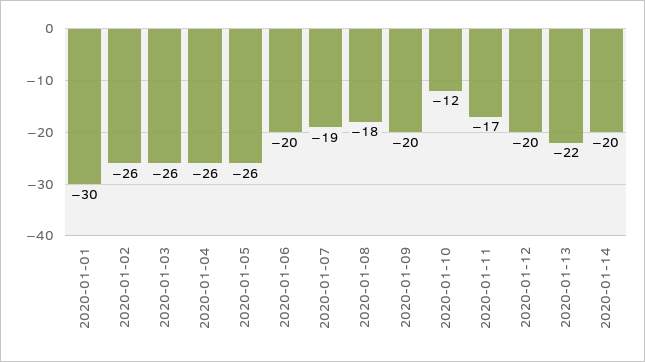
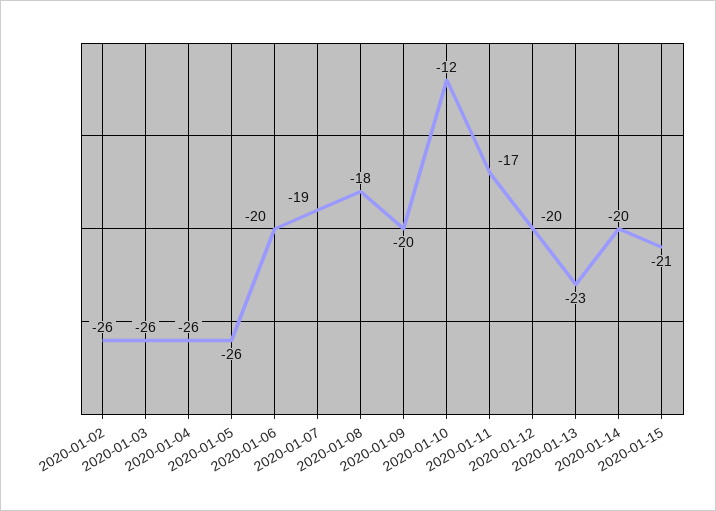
2020-01-01: -30 -> none
2020-01-13: -22 -> -23
2020-01-15: none -> -21

